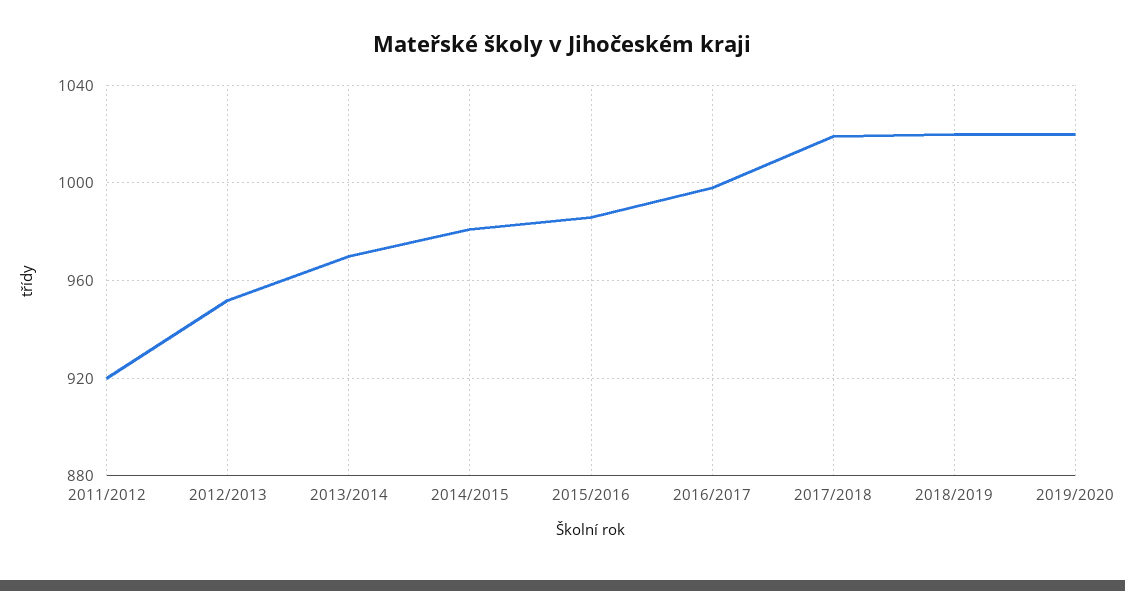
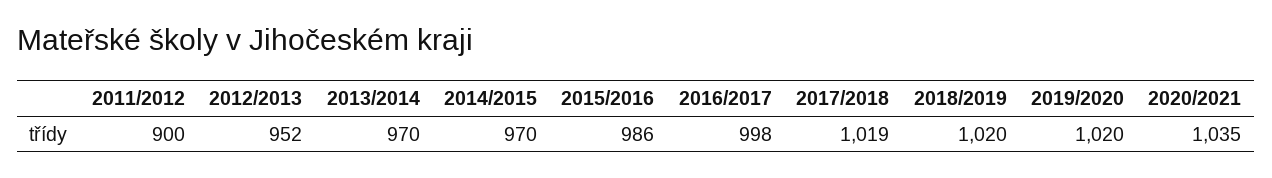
2011/2012: 920 -> 900
2014/2015: 980 -> 970
2020/2021: none -> 1035

